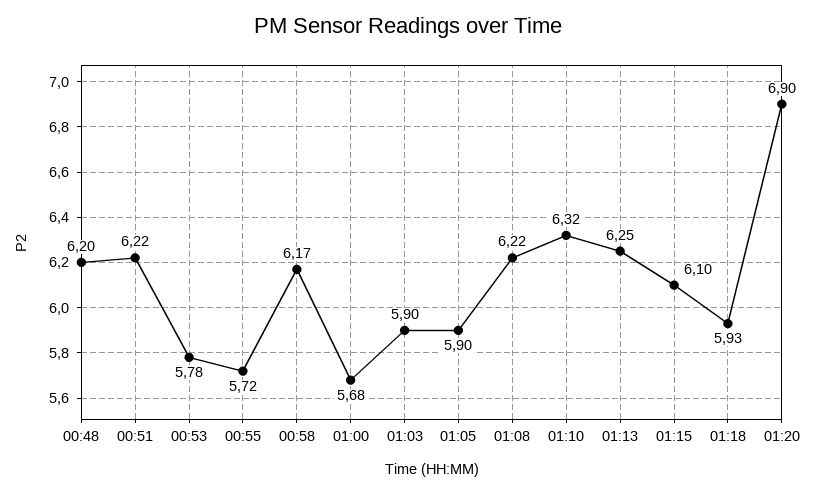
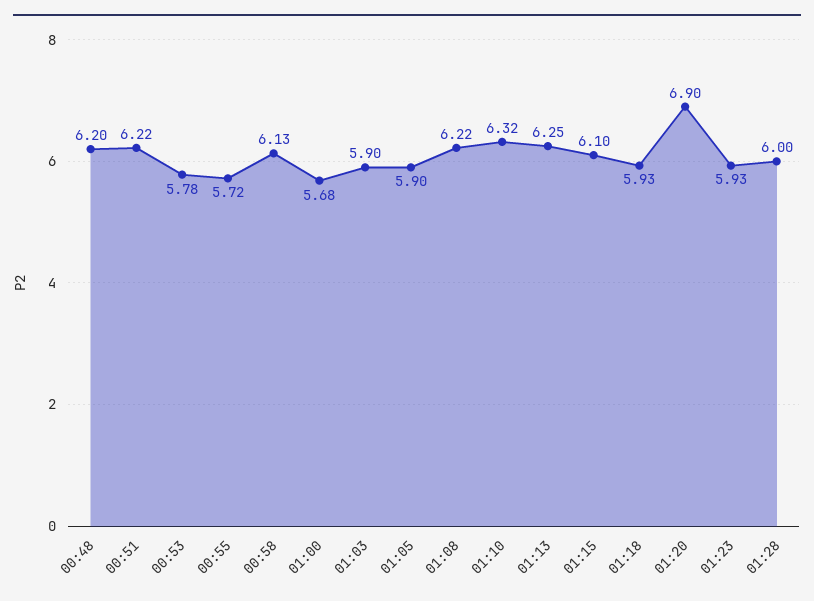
00:58: 6.17 -> 6.13
01:23: none -> 5.93
01:28: none -> 6

